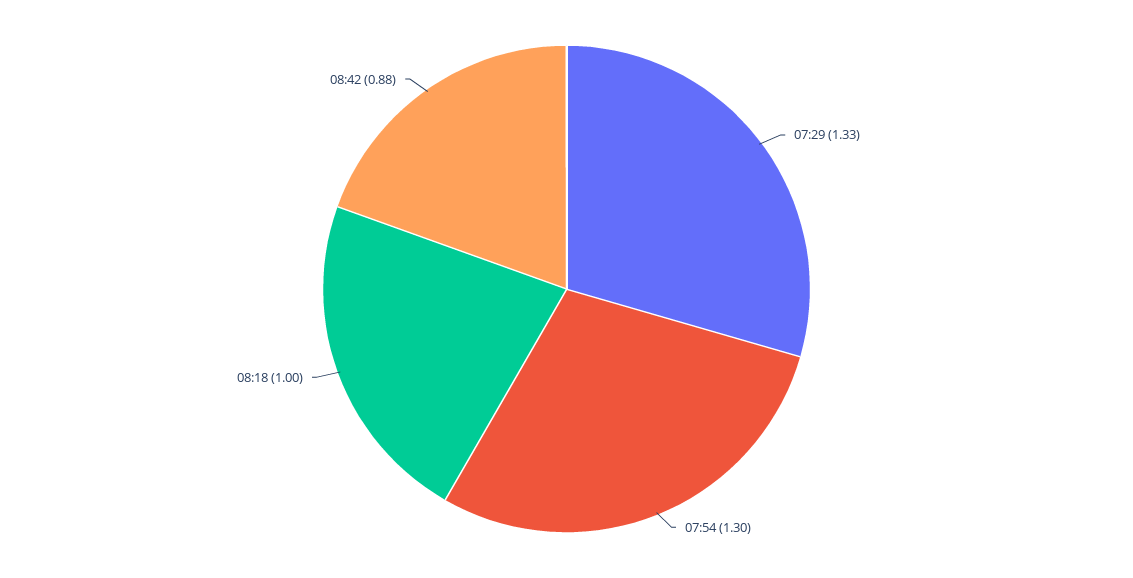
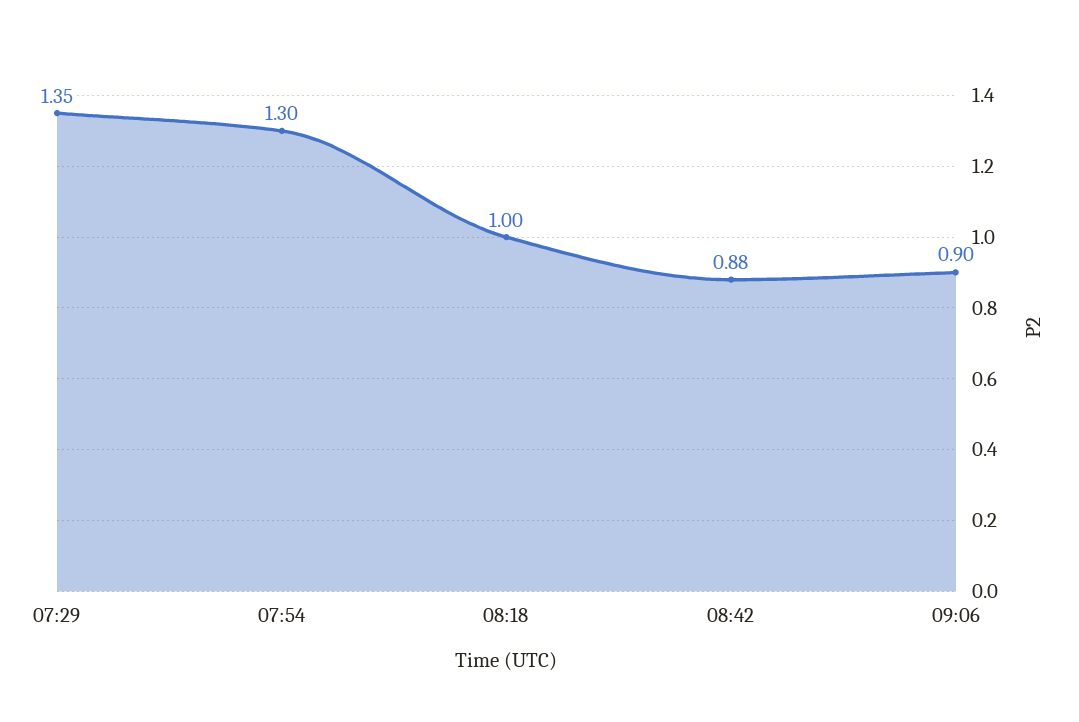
07:29: 1.33 -> 1.35
09:06: none -> 0.9

